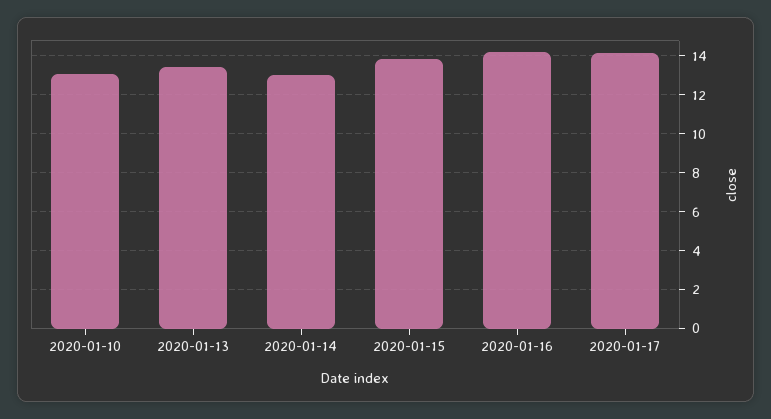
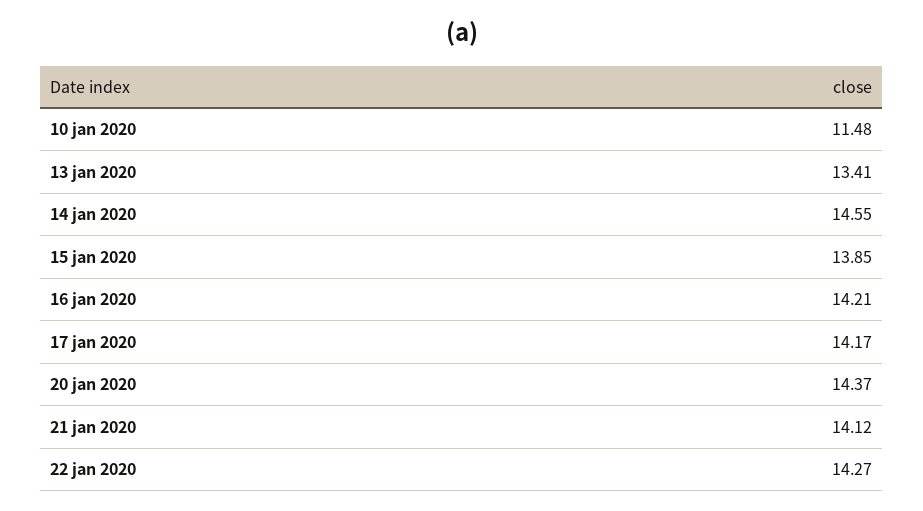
2020-01-10: 13 -> 11.48
2020-01-14: 13 -> 14.55
20 jan 2020: none -> 14.37
21 jan 2020: none -> 14.12
22 jan 2020: none -> 14.27

